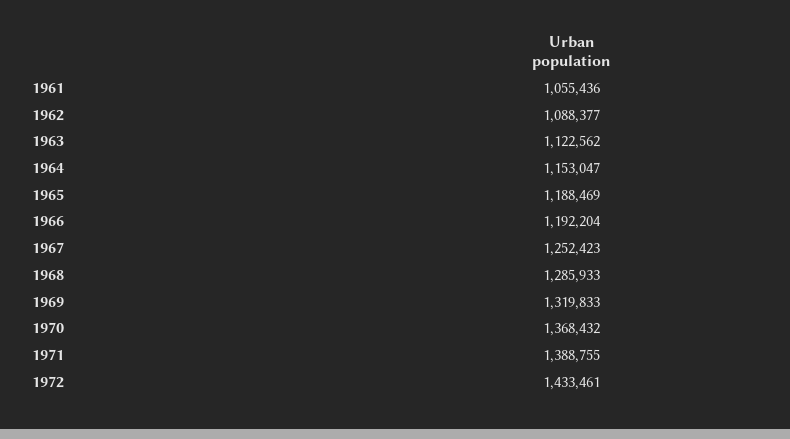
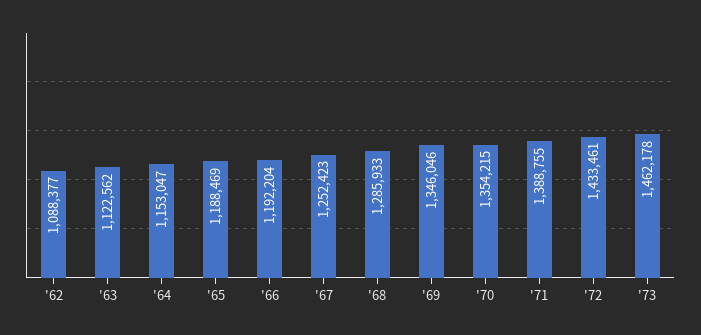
1961: 1055436 -> none
1969: 1319833 -> 1346046
1970: 1368432 -> 1354215
'73: none -> 1462178

